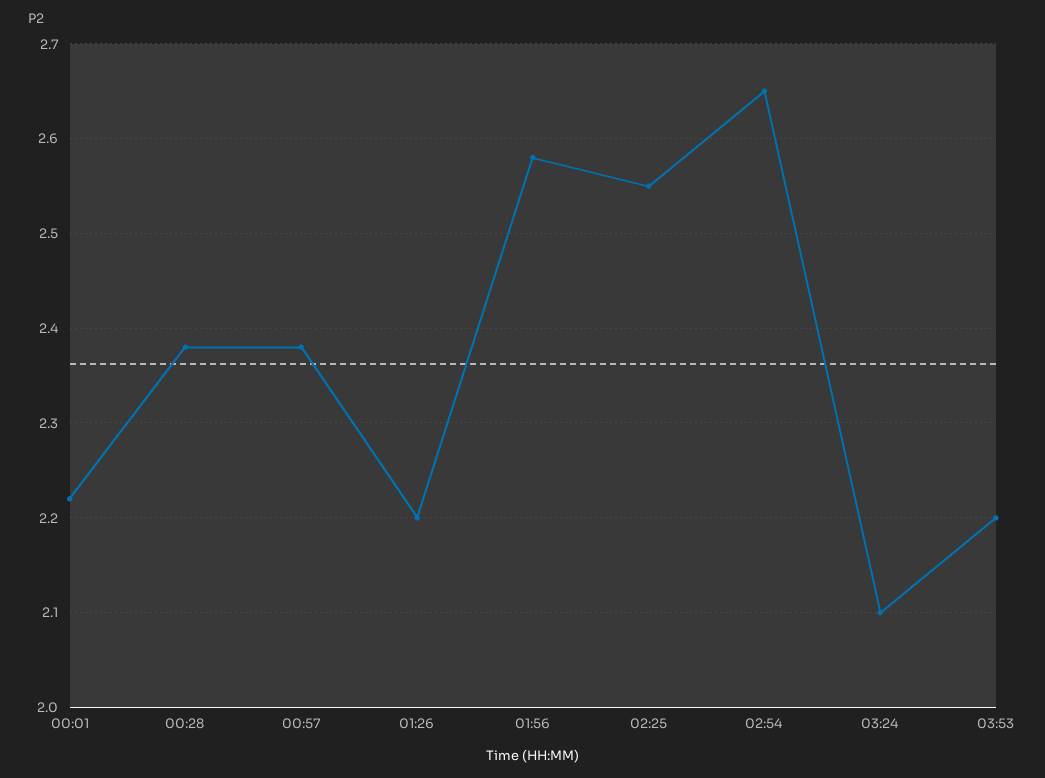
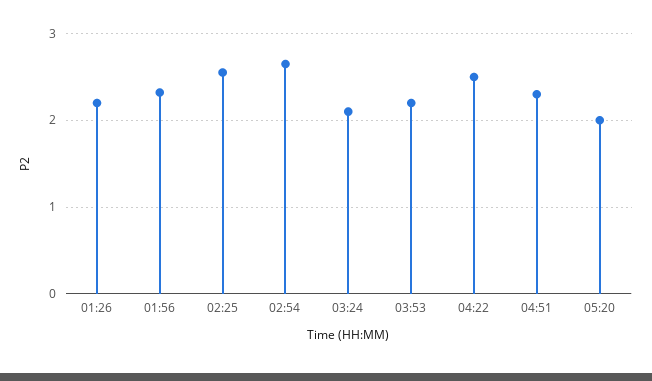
00:01: 2.22 -> none
00:28: 2.38 -> none
00:57: 2.38 -> none
01:56: 2.58 -> 2.3
04:22: none -> 2.5
04:51: none -> 2.3
05:20: none -> 2

